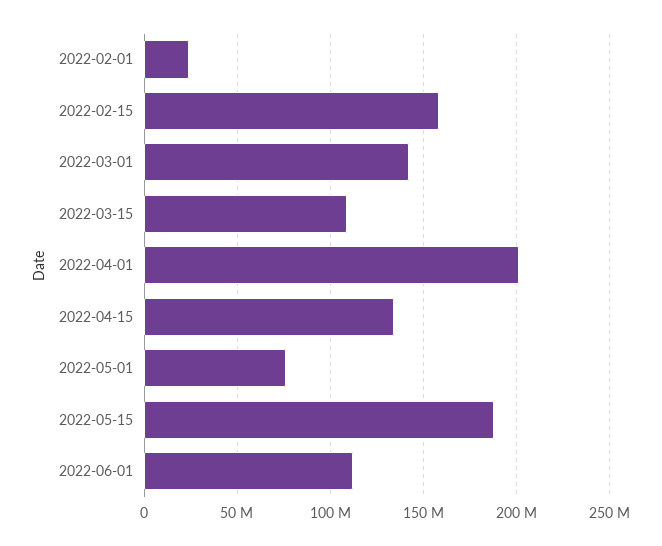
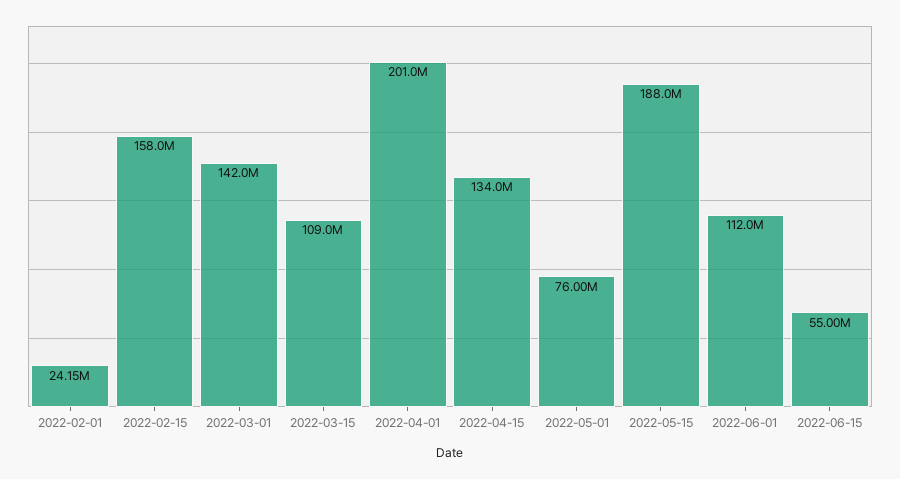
2022-06-15: none -> 55000000

